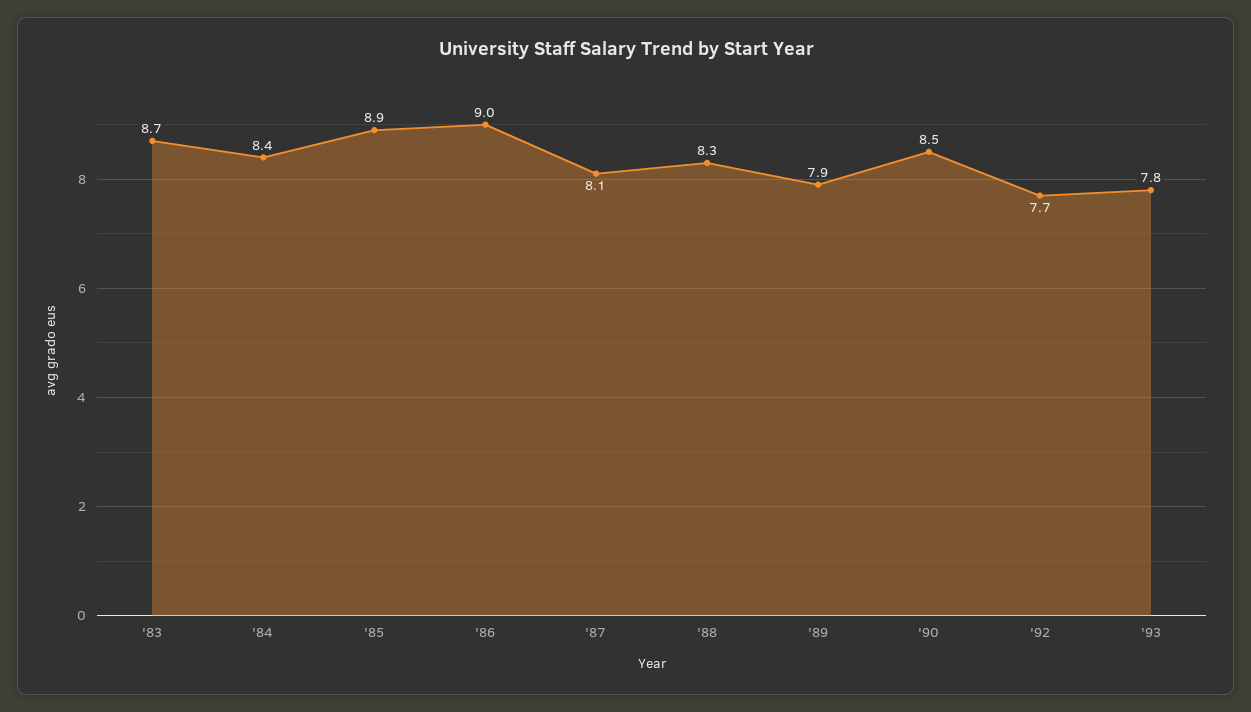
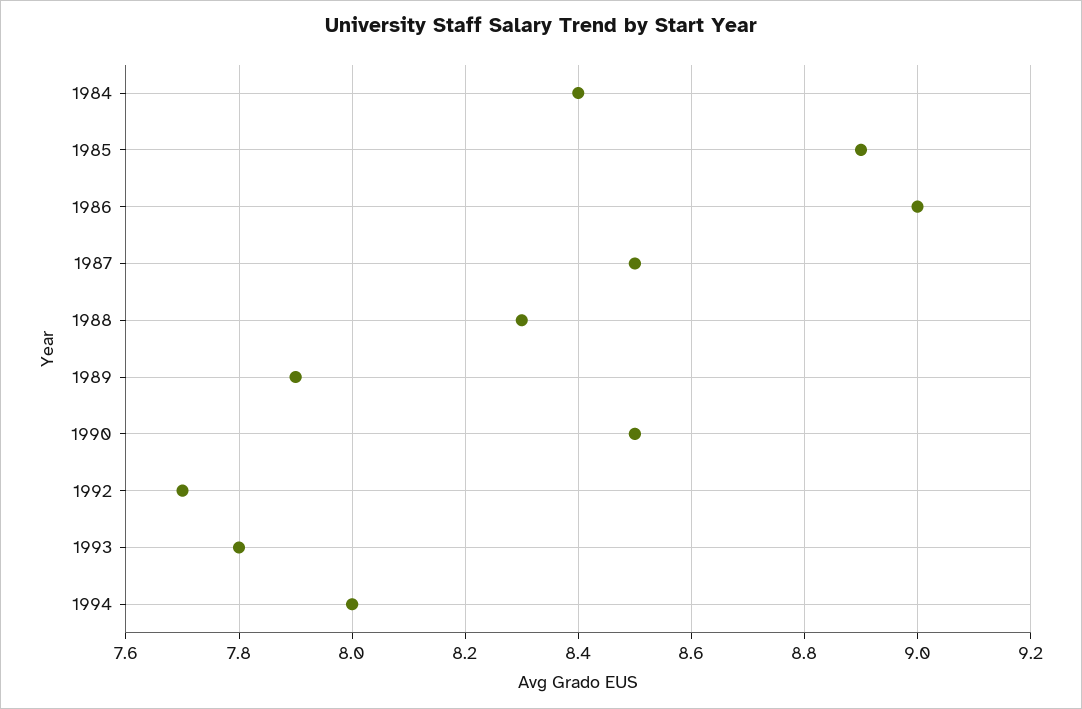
'83: 8.7 -> none
'87: 8.1 -> 8.5
1994: none -> 8

